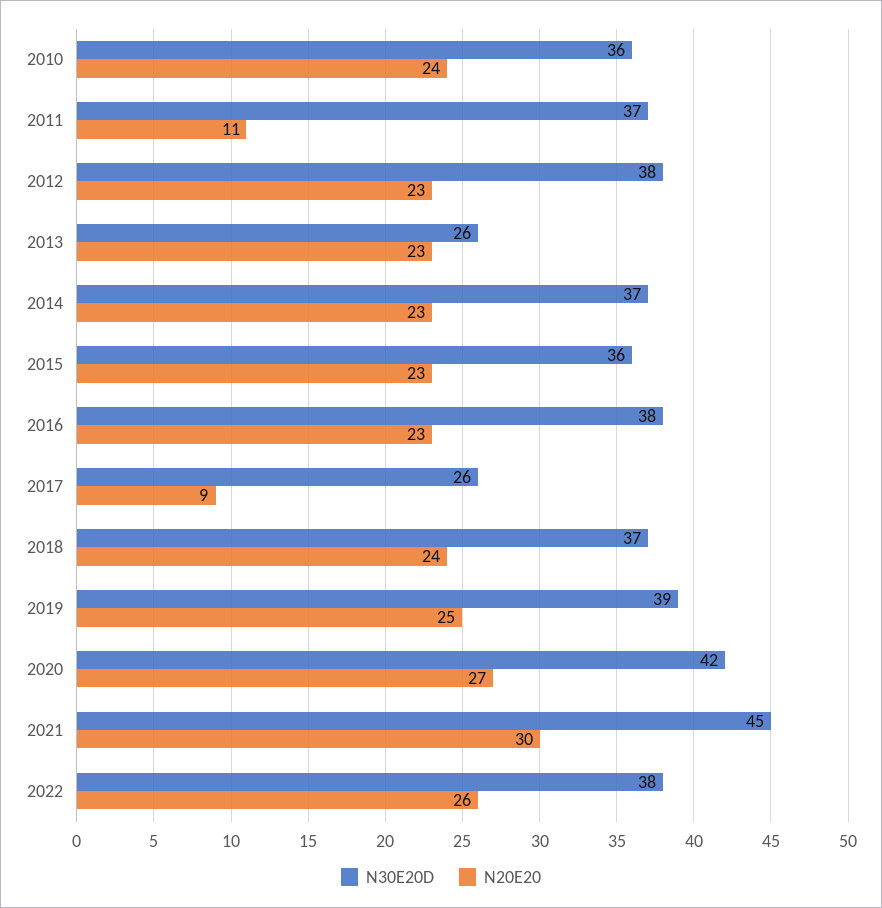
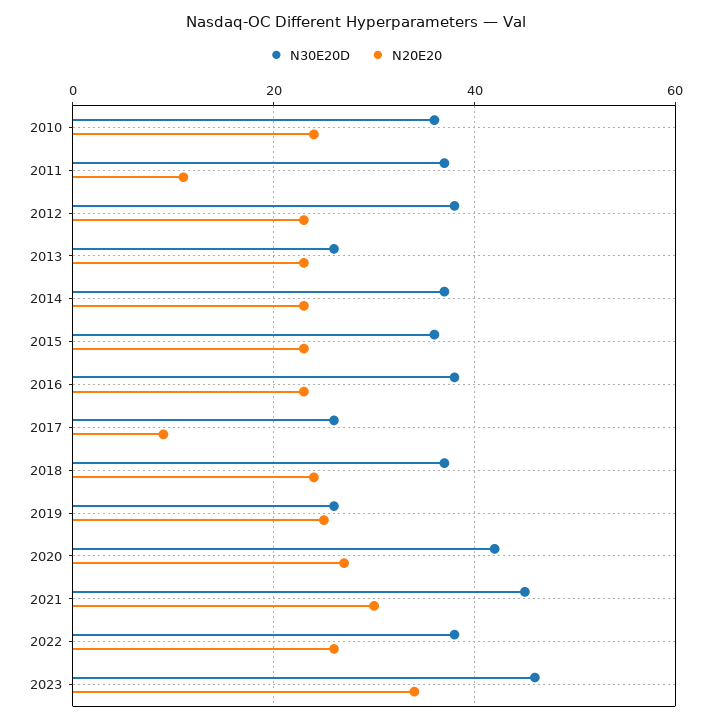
N30E20D, 2019: 39 -> 25
N30E20D, 2023: none -> 45
N20E20, 2023: none -> 35

